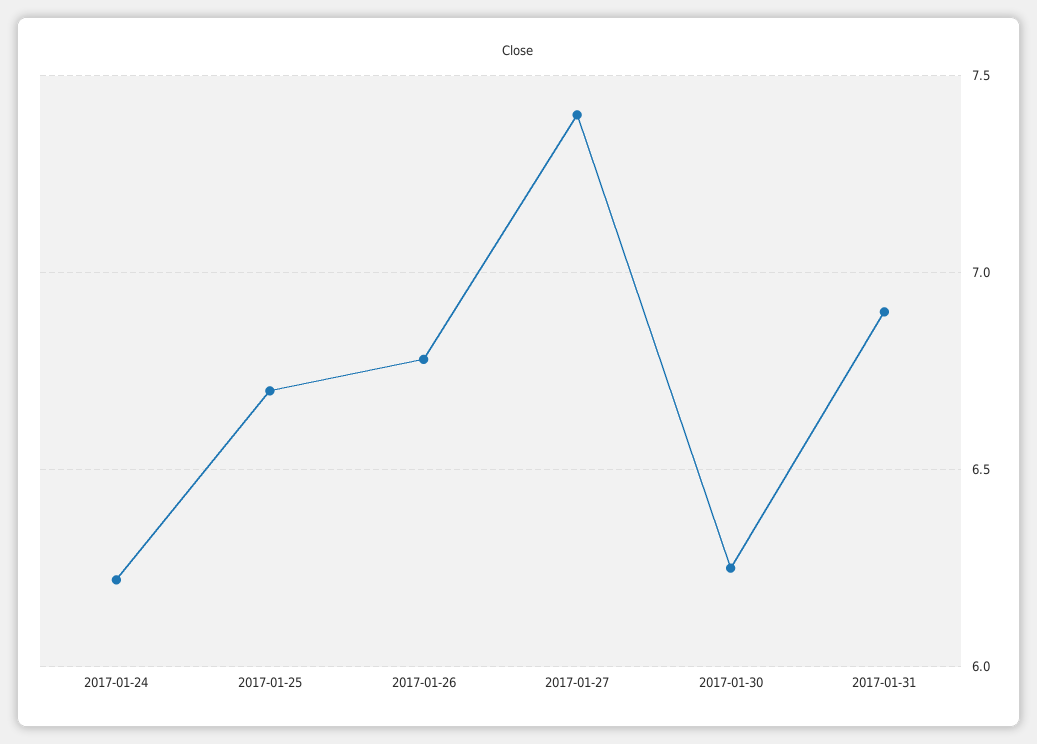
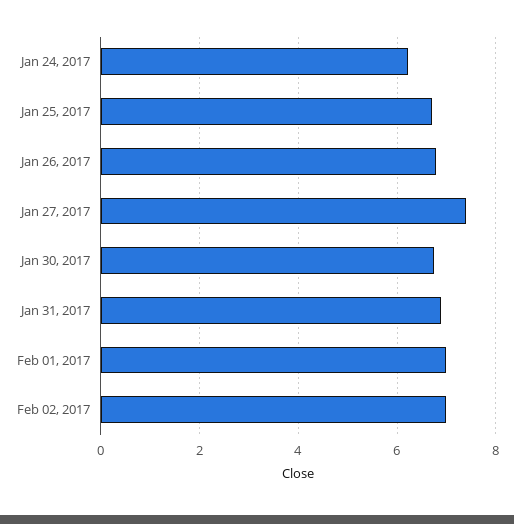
2017-01-30: 6.25 -> 6.8
Feb 01, 2017: none -> 7
Feb 02, 2017: none -> 7

